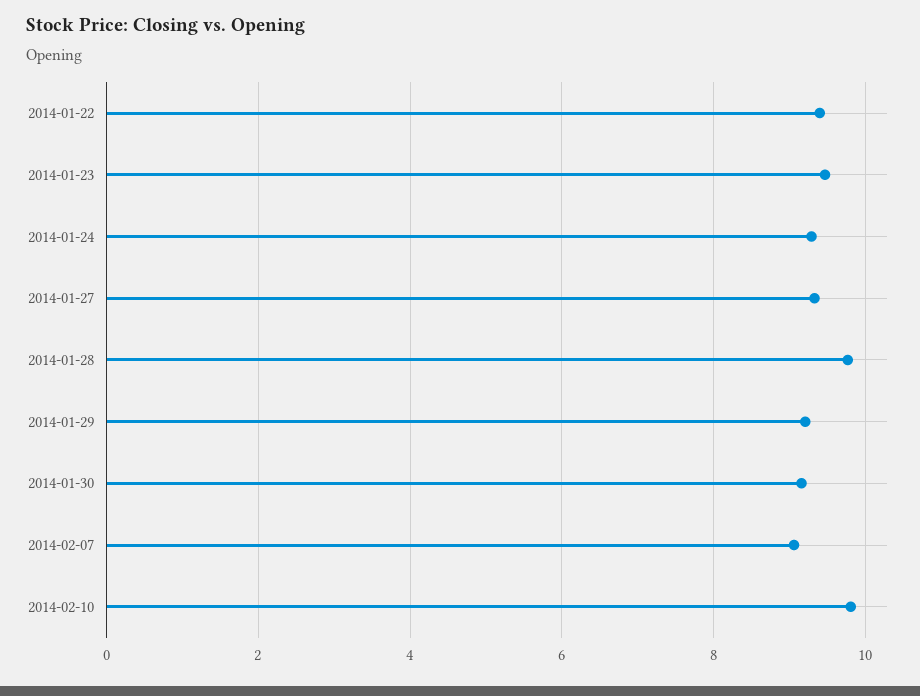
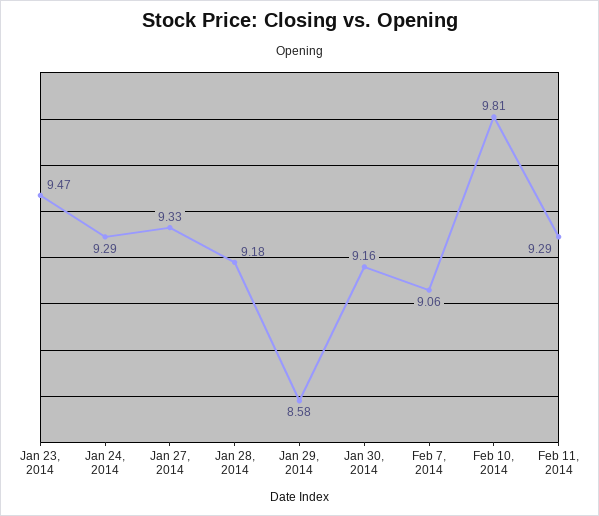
2014-01-22: 9.4 -> none
2014-01-28: 9.8 -> 9.18
2014-01-29: 9.2 -> 8.58
Feb 11, 2014: none -> 9.29

